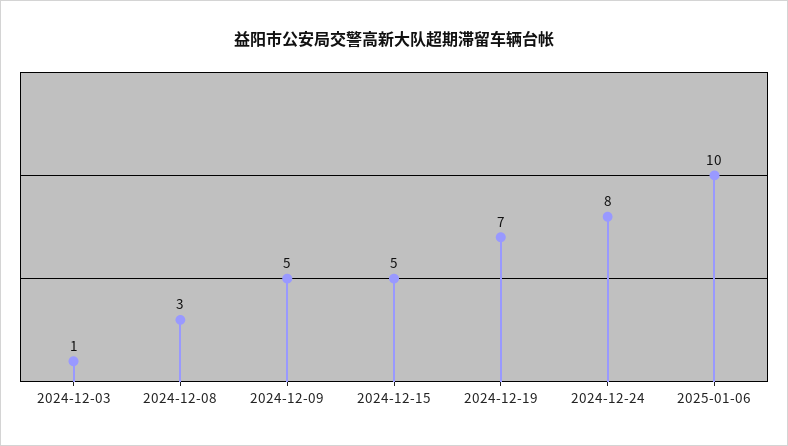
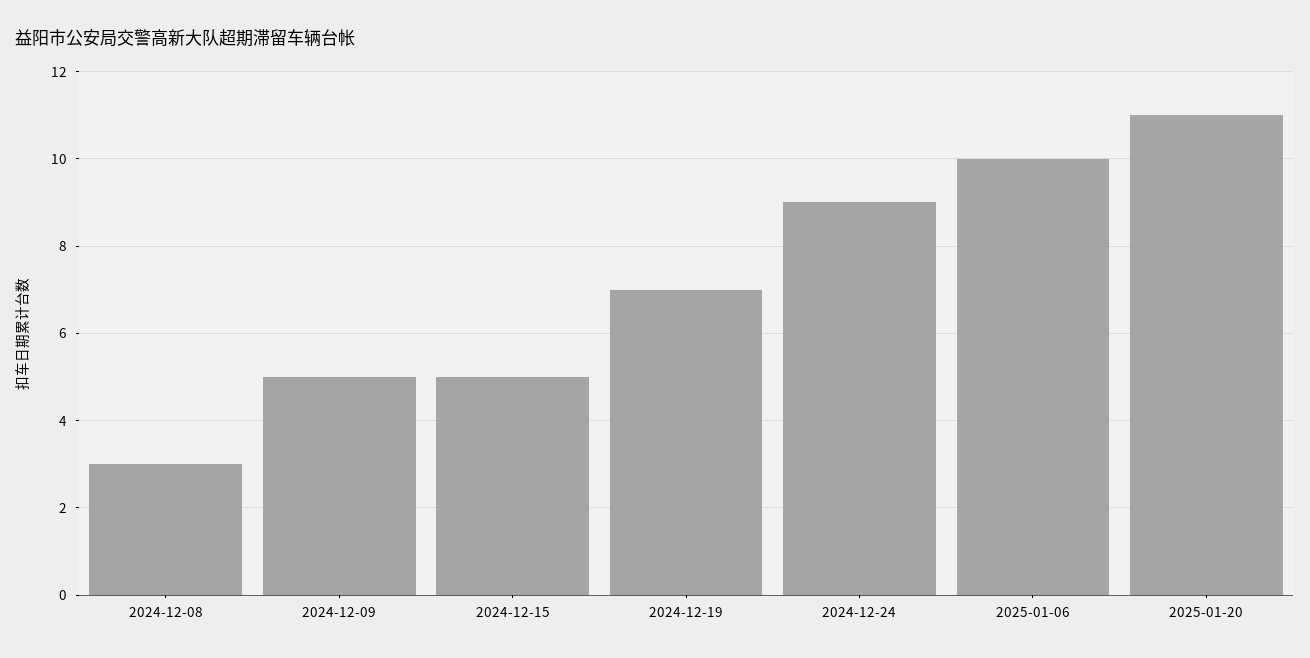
2024-12-03: 1 -> none
2024-12-24: 8 -> 9
2025-01-20: none -> 11

